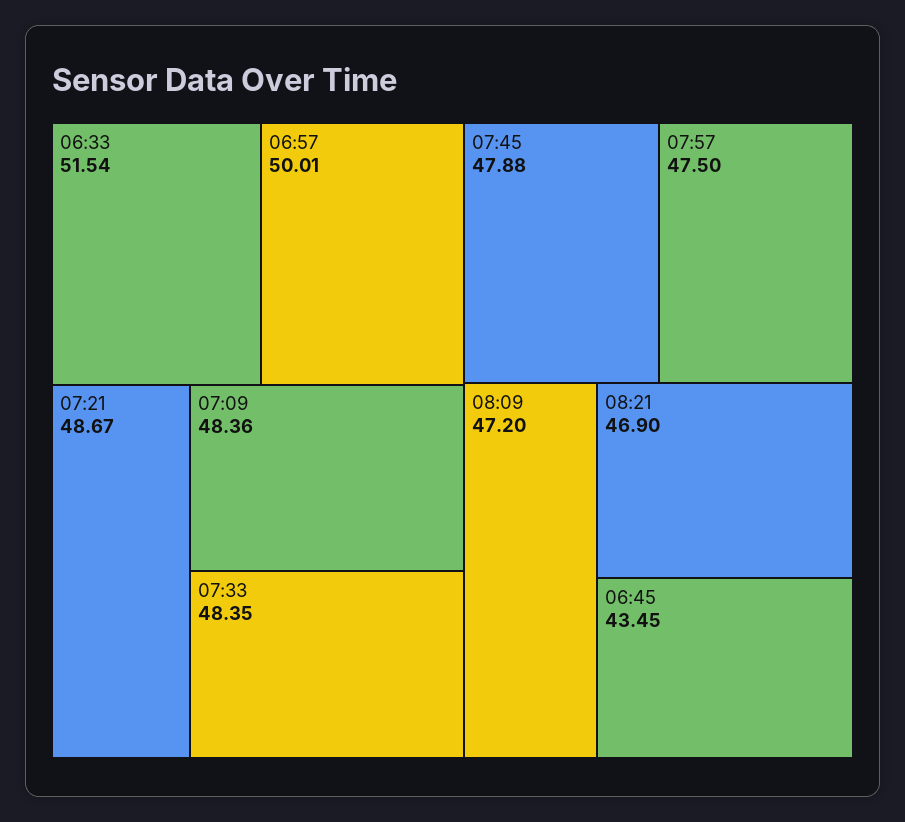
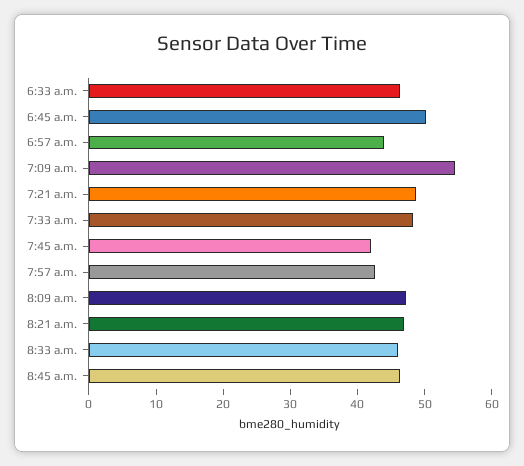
06:33: 51.54 -> 46
06:57: 50.01 -> 44
07:09: 48.36 -> 54
07:45: 47.88 -> 42
07:57: 47.5 -> 42
06:45: 43.45 -> 50
8:33 a.m.: none -> 46
8:45 a.m.: none -> 46

